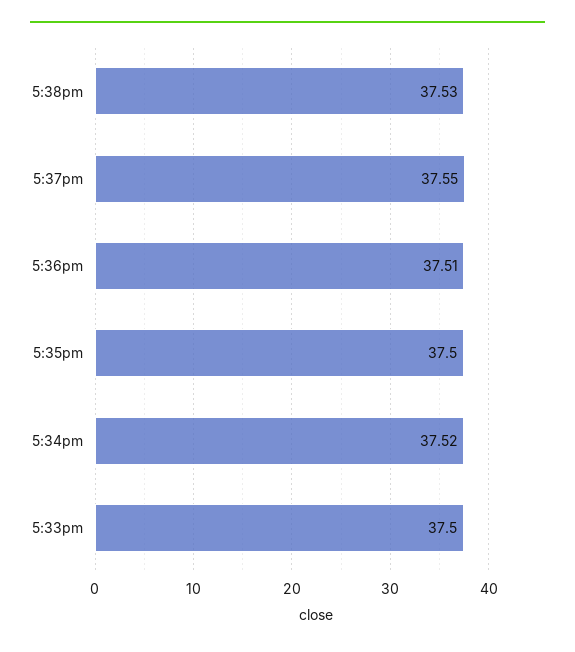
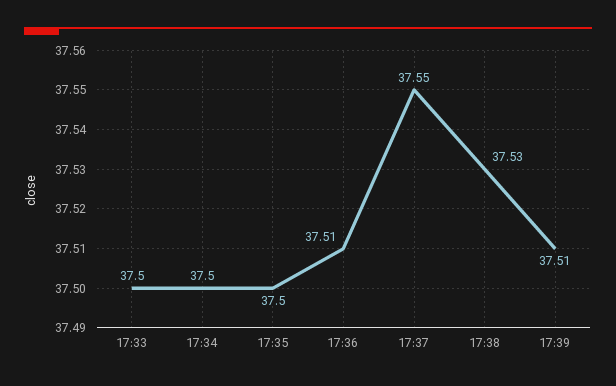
5:34pm: 37.52 -> 37.5
17:39: none -> 37.51

